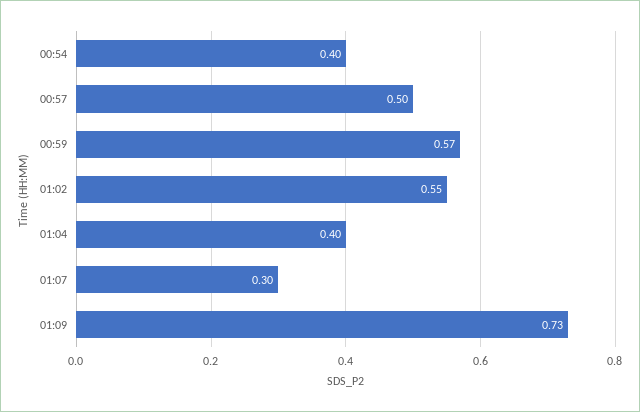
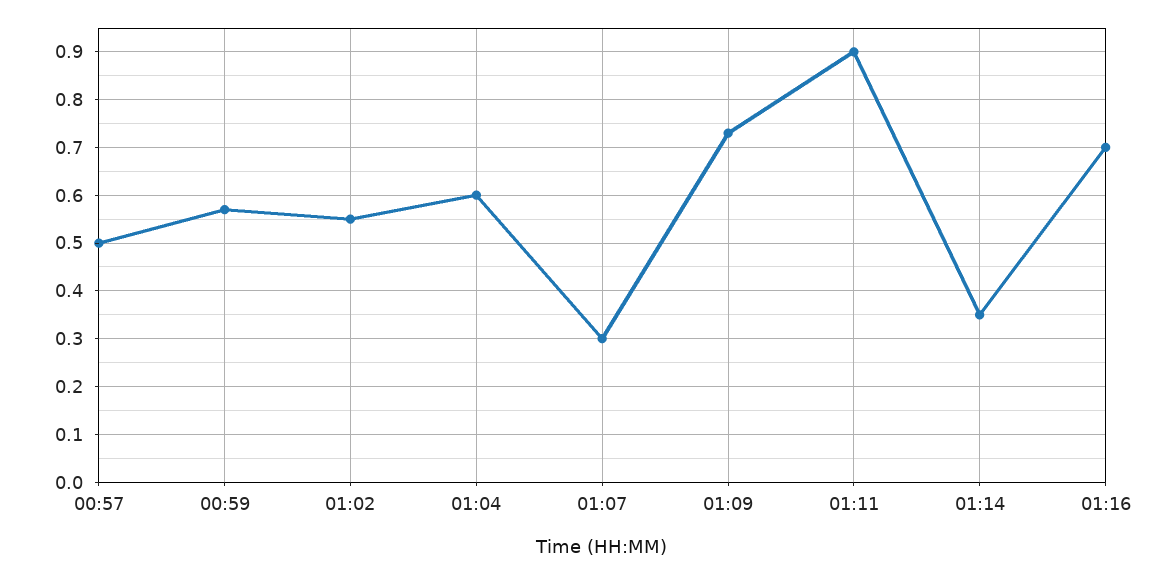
00:54: 0.4 -> none
01:04: 0.4 -> 0.6
01:11: none -> 0.9
01:14: none -> 0.35
01:16: none -> 0.7

